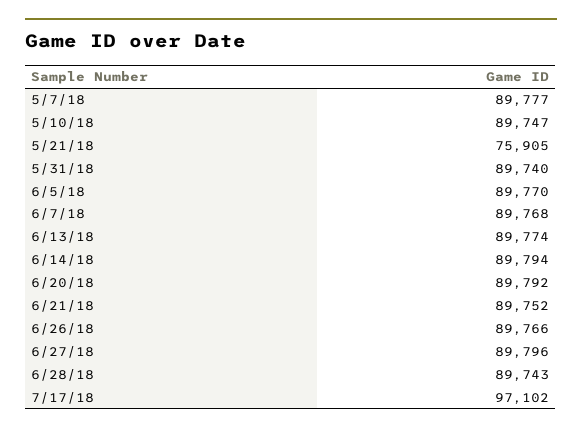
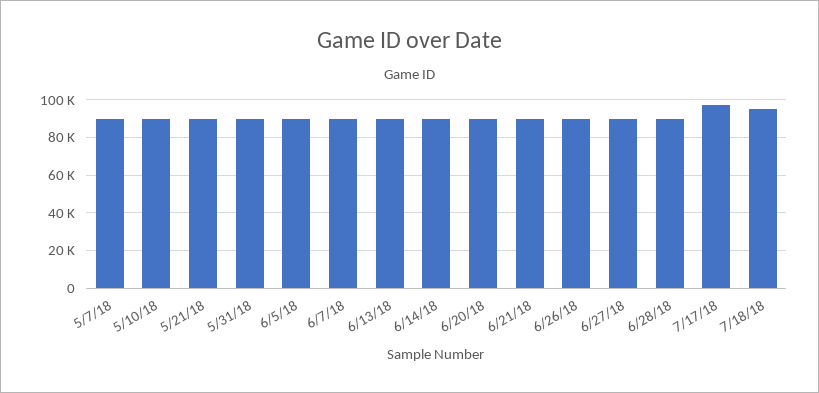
5/21/18: 75905 -> 90000
7/18/18: none -> 95000

